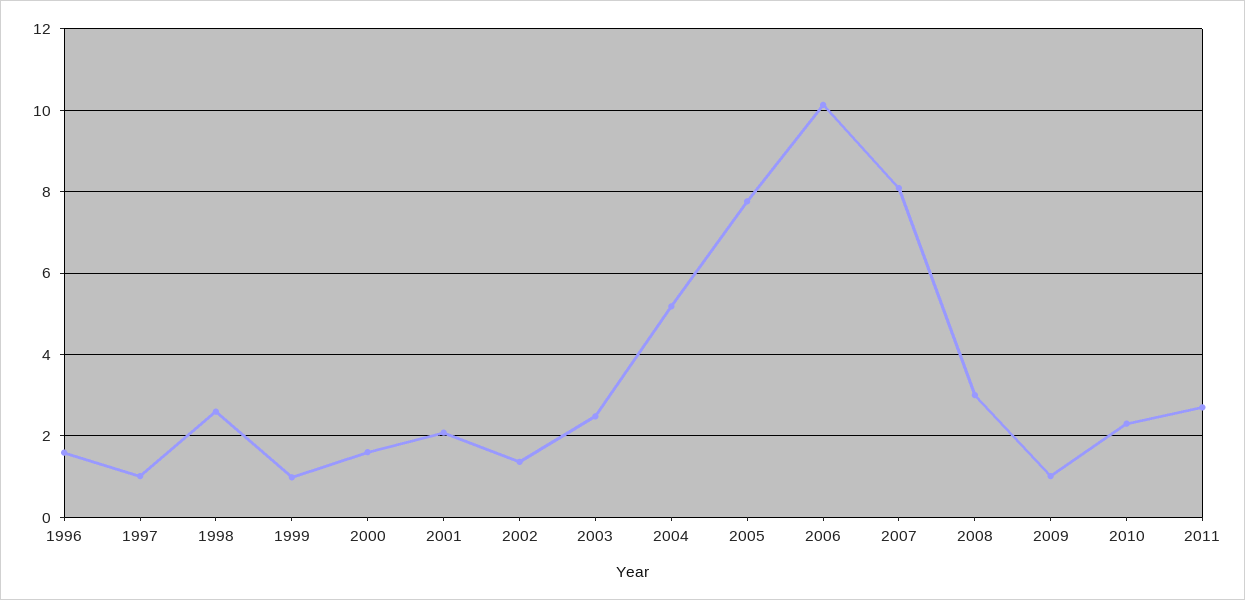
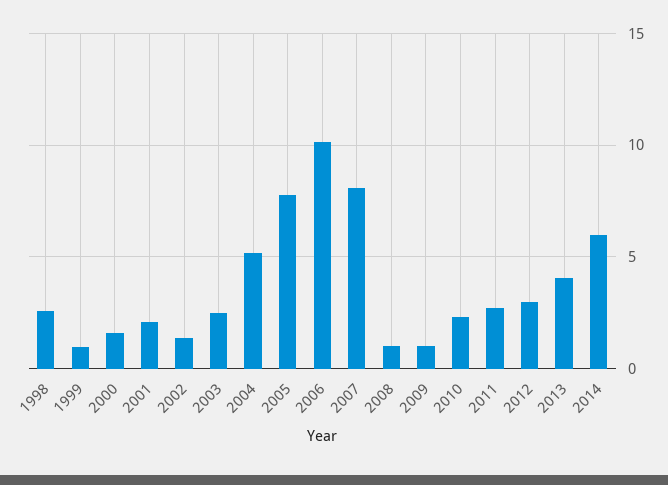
1996: 1.6 -> none
1997: 1 -> none
2008: 3 -> 1
2012: none -> 3
2013: none -> 4
2014: none -> 6

